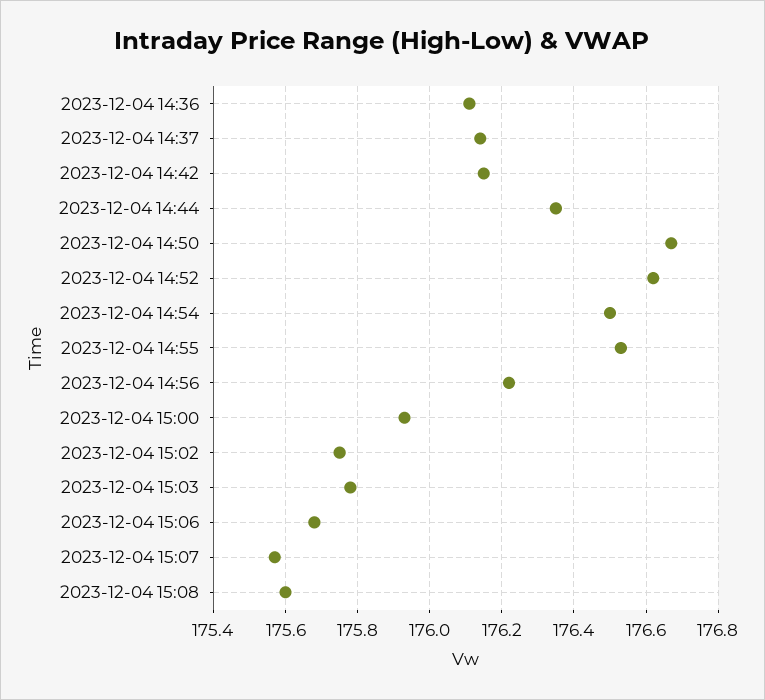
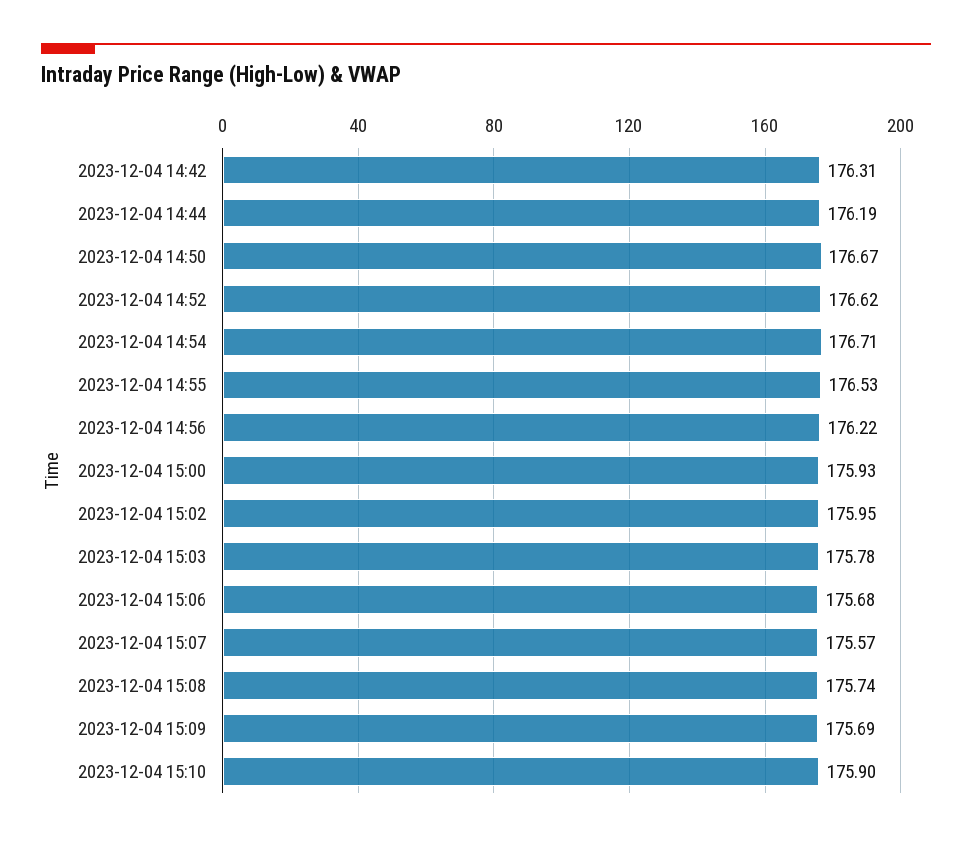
2023-12-04 14:36: 176.1 -> none
2023-12-04 14:37: 176.15 -> none
2023-12-04 14:42: 176.15 -> 176.31
2023-12-04 14:44: 176.35 -> 176.19
2023-12-04 14:54: 176.5 -> 176.71
2023-12-04 15:02: 175.75 -> 175.95
2023-12-04 15:08: 175.6 -> 175.74
2023-12-04 15:09: none -> 175.69
2023-12-04 15:10: none -> 175.9

